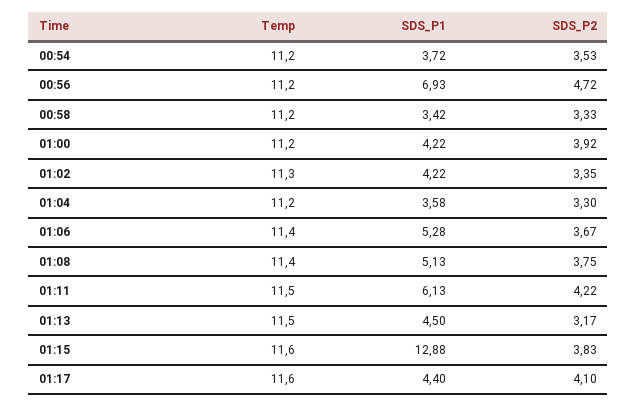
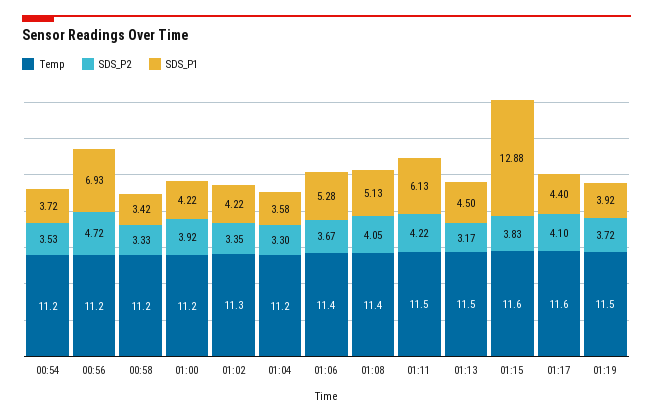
SDS_P2, 01:08: 3.75 -> 4.05
Temp, 01:19: none -> 11.5
SDS_P2, 01:19: none -> 3.72
SDS_P1, 01:19: none -> 3.92

